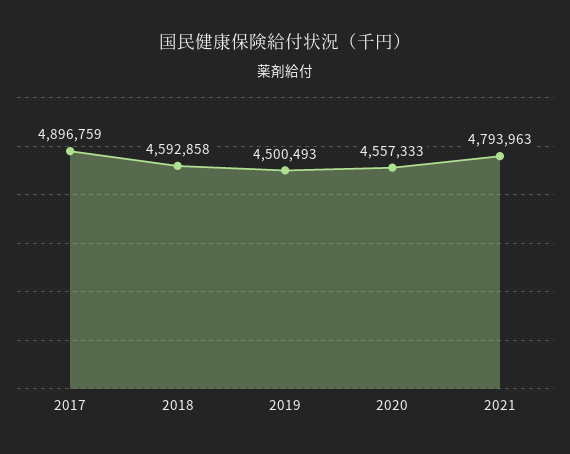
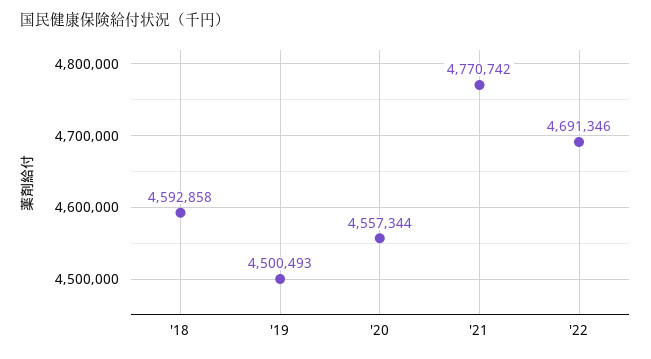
2017: 4896759 -> none
2020: 4557333 -> 4557344
2021: 4793963 -> 4770742
'22: none -> 4691346

